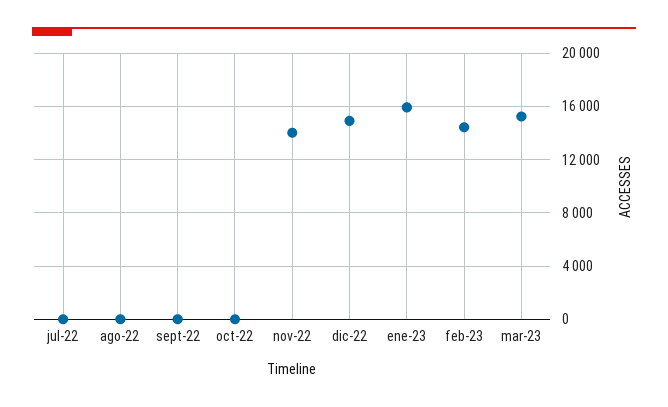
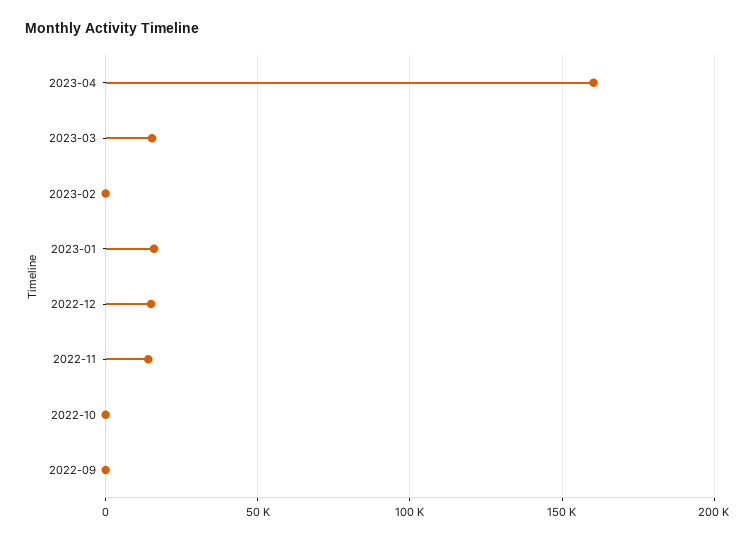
jul-22: 0 -> none
ago-22: 0 -> none
feb-23: 14500 -> 0
2023-04: none -> 160000

